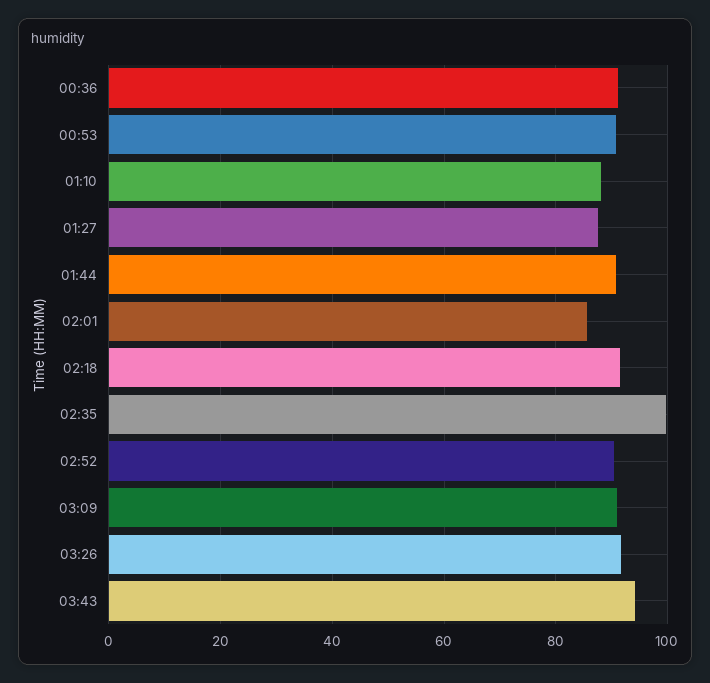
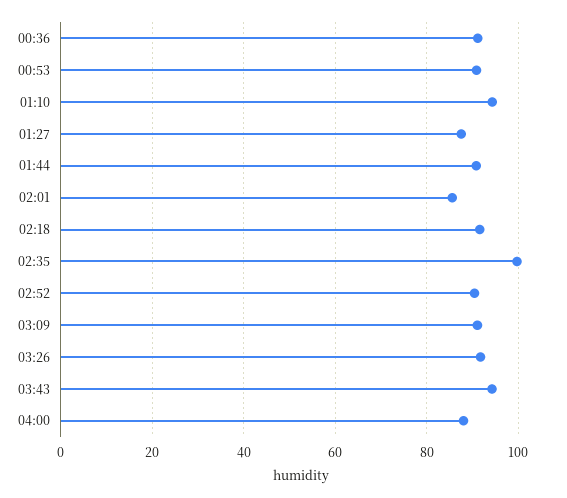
01:10: 88 -> 94
04:00: none -> 88

